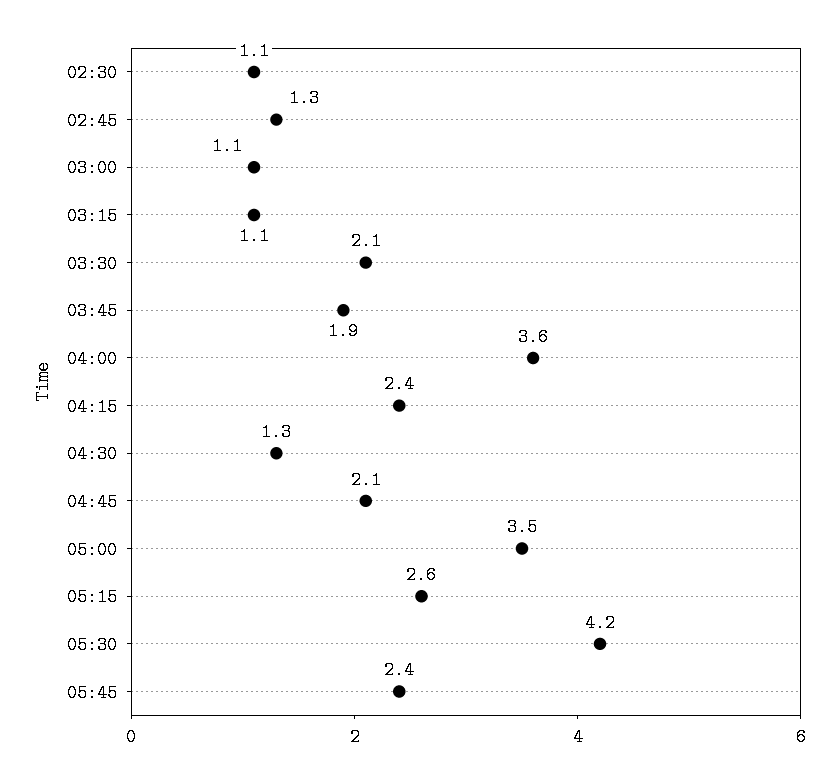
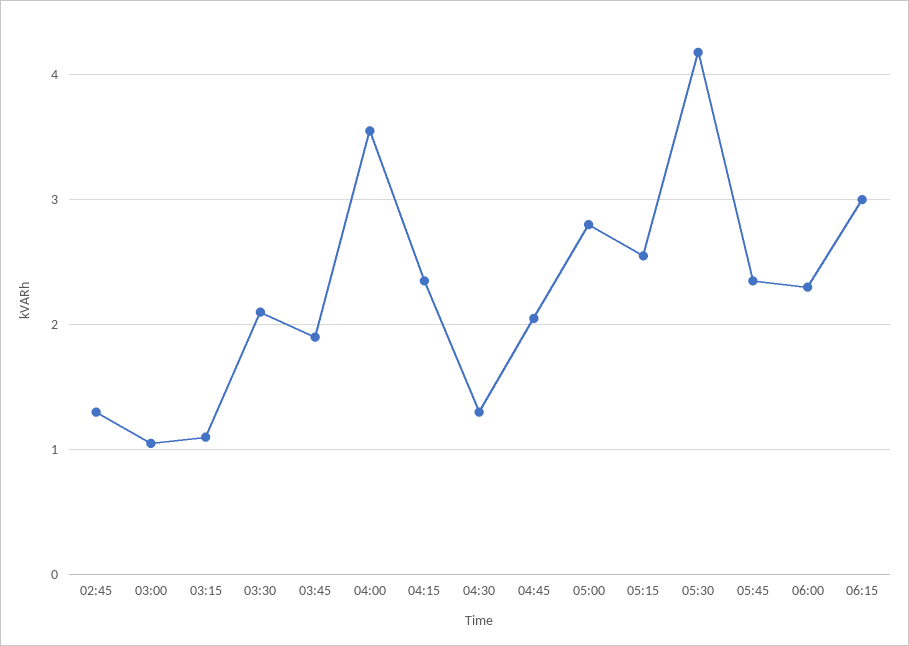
02:30: 1.1 -> none
05:00: 3.5 -> 2.8
06:00: none -> 2.3
06:15: none -> 3

